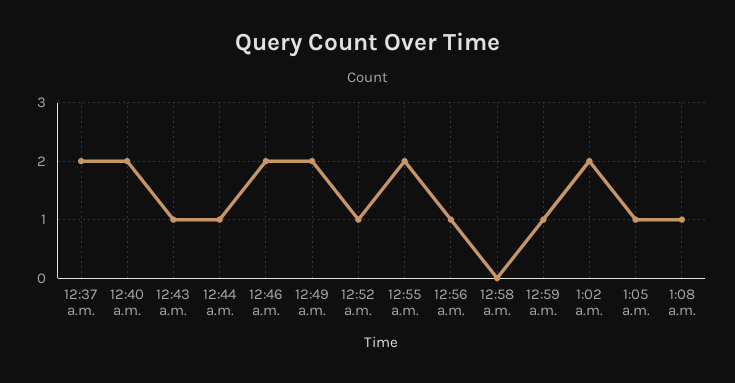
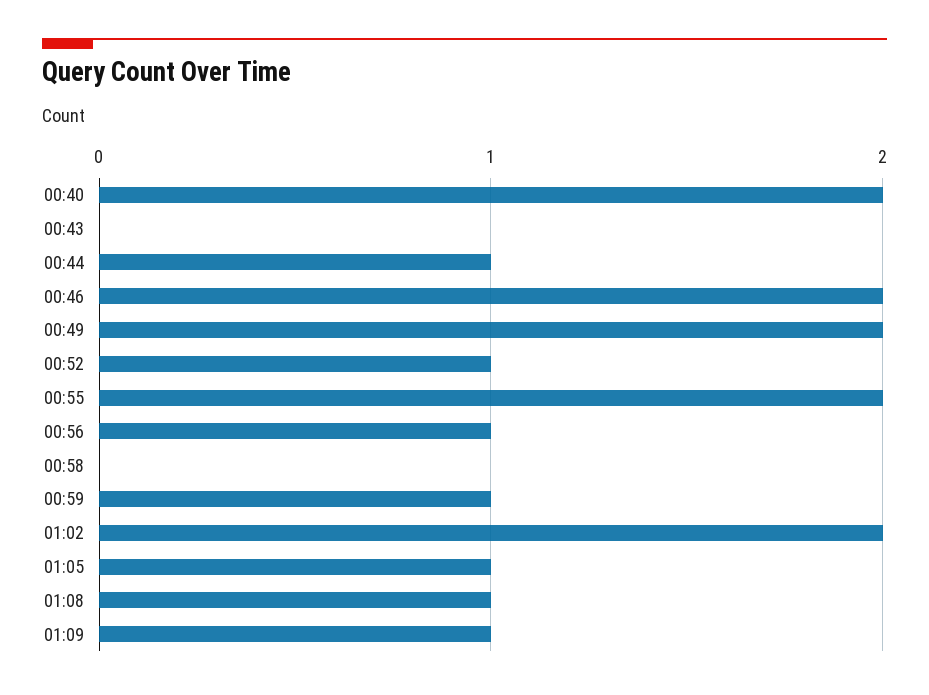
12:37 a.m.: 2 -> none
12:43 a.m.: 1 -> 0
01:09: none -> 1

